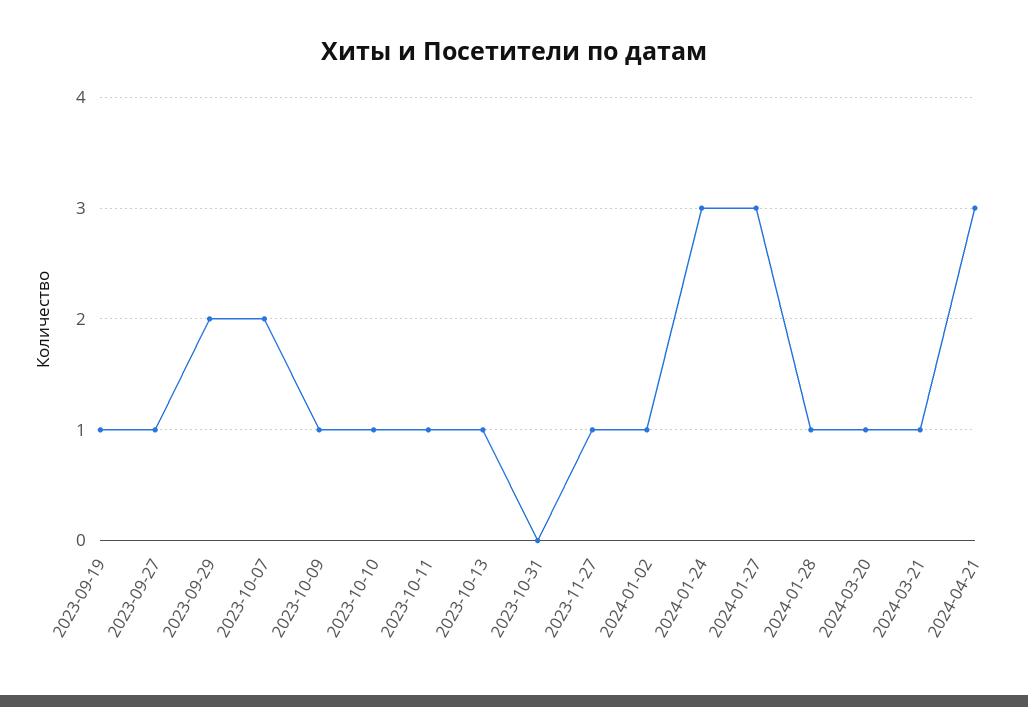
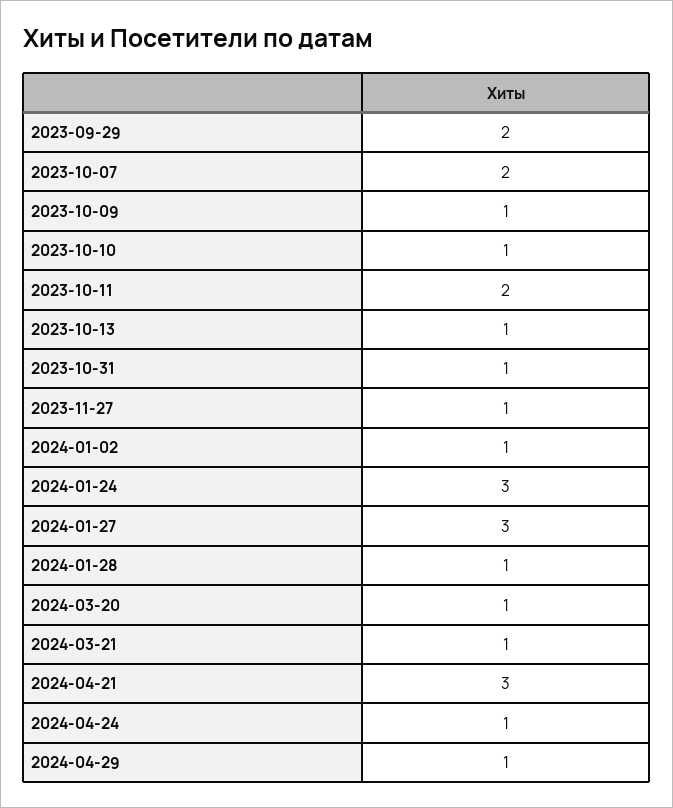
2023-09-19: 1 -> none
2023-09-27: 1 -> none
2023-10-11: 1 -> 2
2023-10-31: 0 -> 1
2024-04-24: none -> 1
2024-04-29: none -> 1

